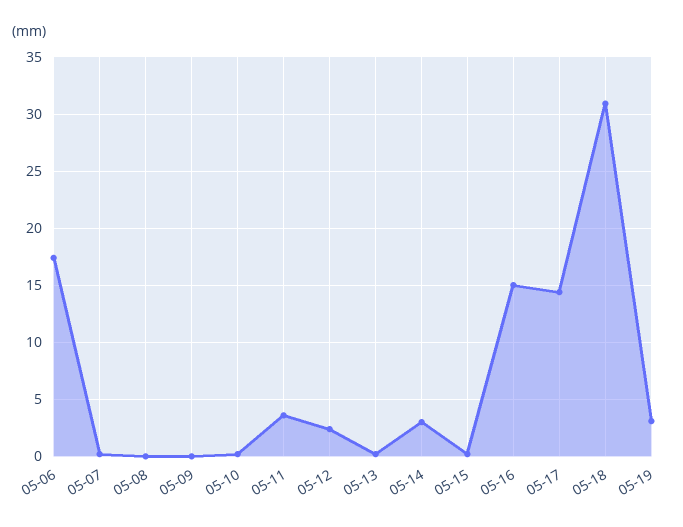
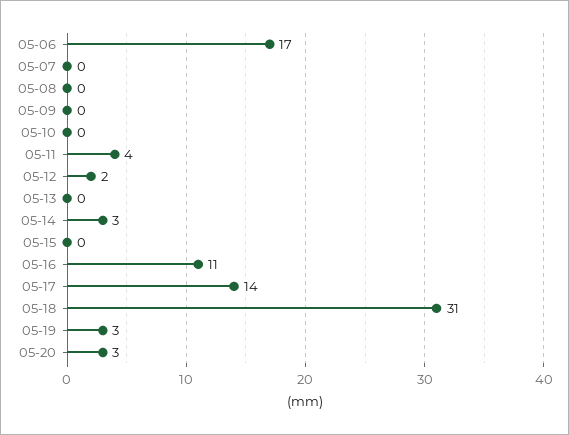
05-16: 15 -> 11
05-20: none -> 3

